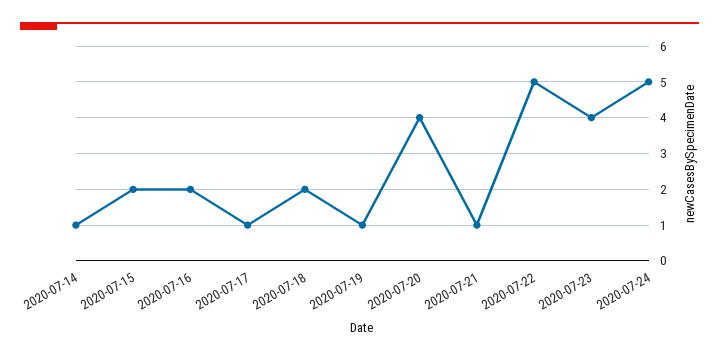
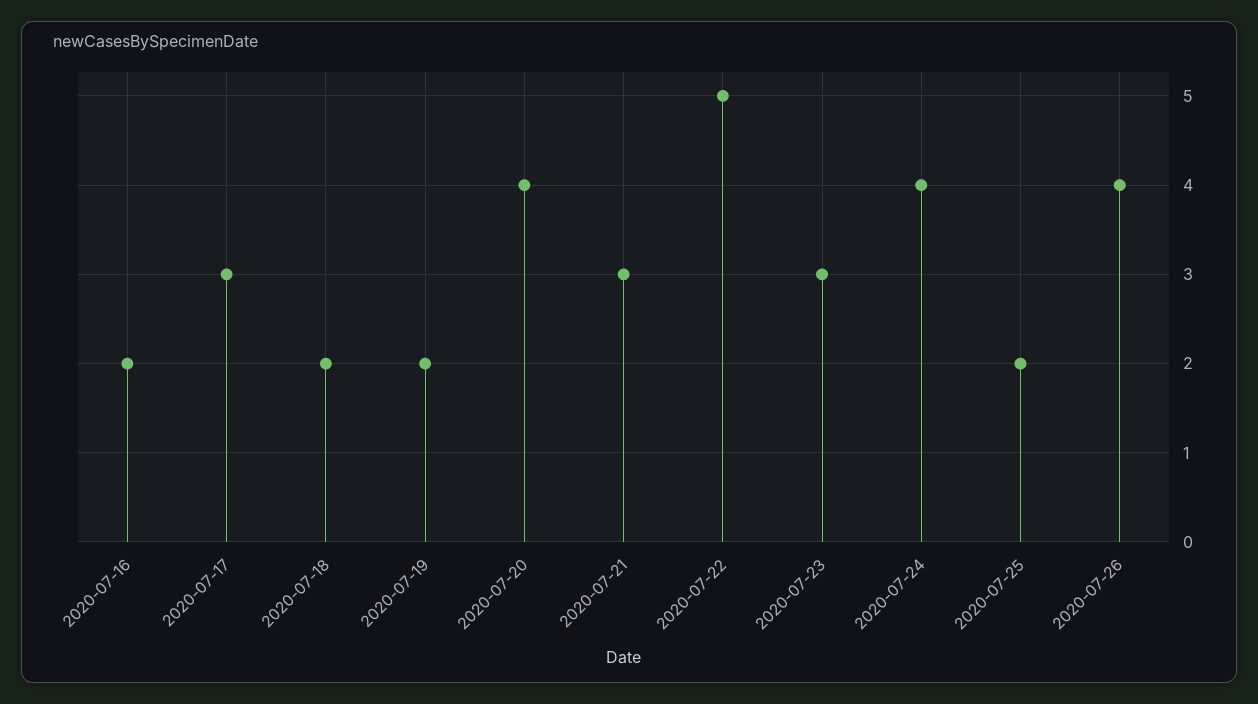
2020-07-14: 1 -> none
2020-07-15: 2 -> none
2020-07-17: 1 -> 3
2020-07-19: 1 -> 2
2020-07-21: 1 -> 3
2020-07-23: 4 -> 3
2020-07-24: 5 -> 4
2020-07-25: none -> 2
2020-07-26: none -> 4

